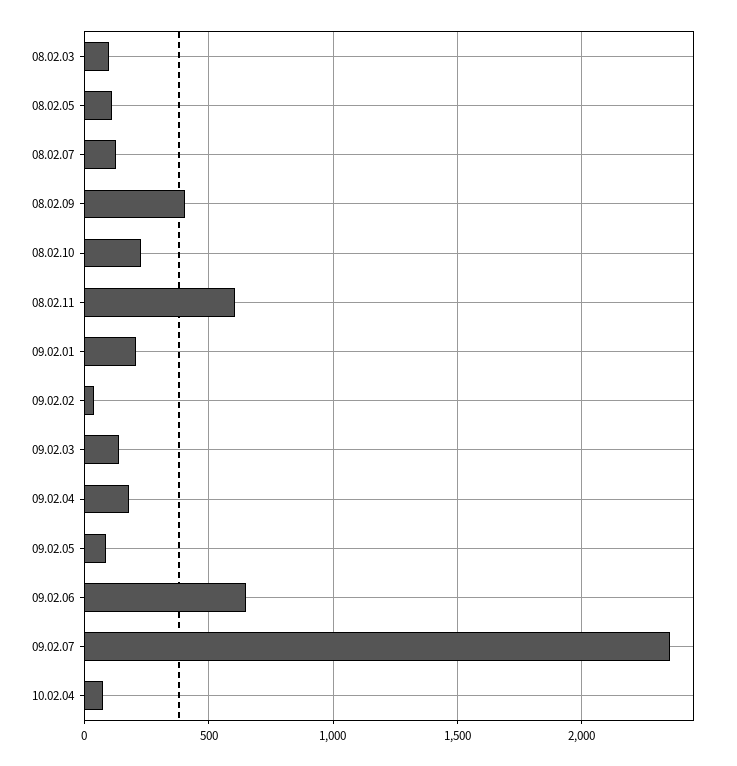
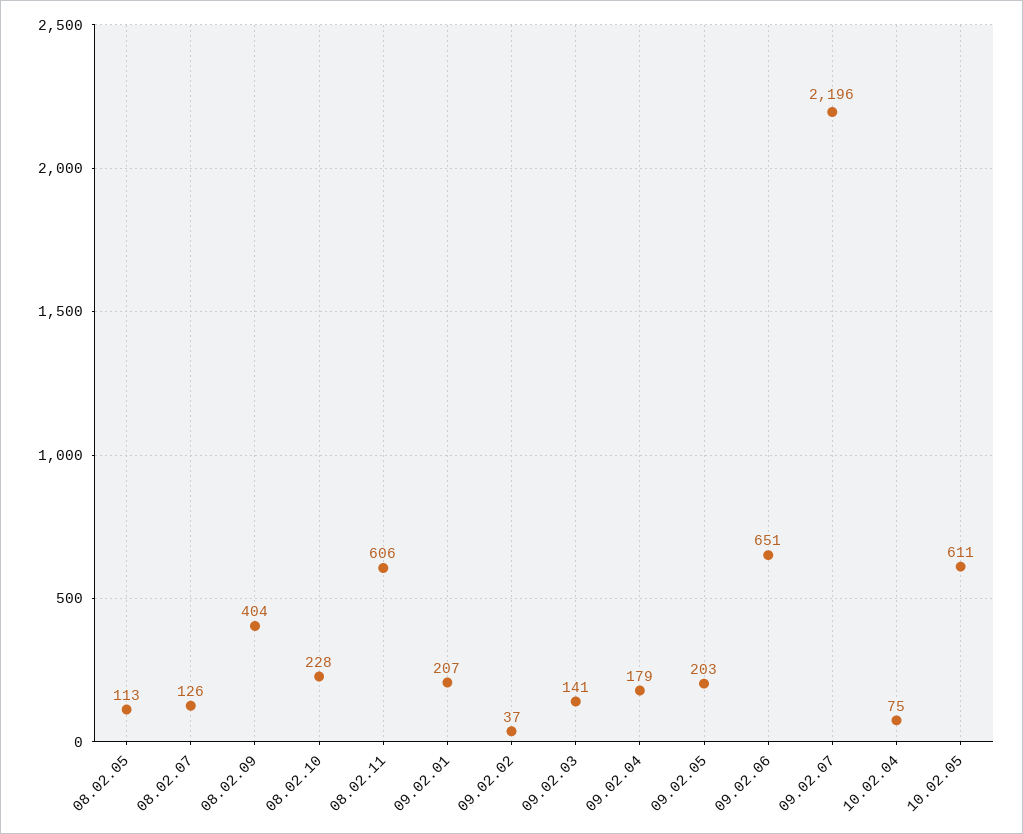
08.02.03: 100 -> none
09.02.05: 100 -> 203
09.02.07: 2350 -> 2196
10.02.05: none -> 611

